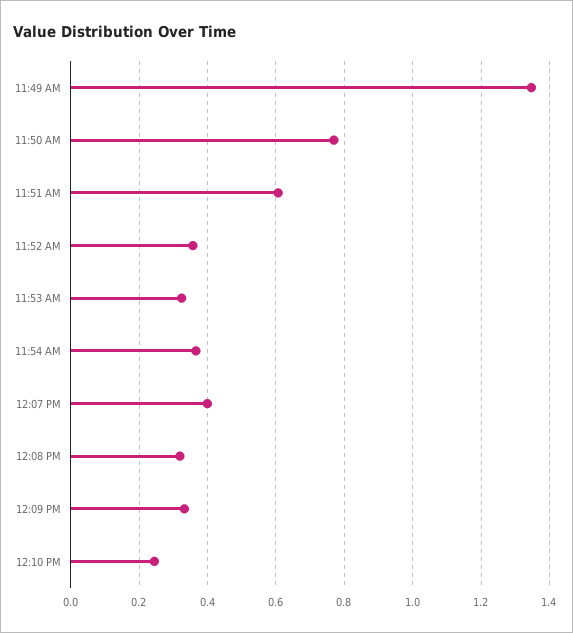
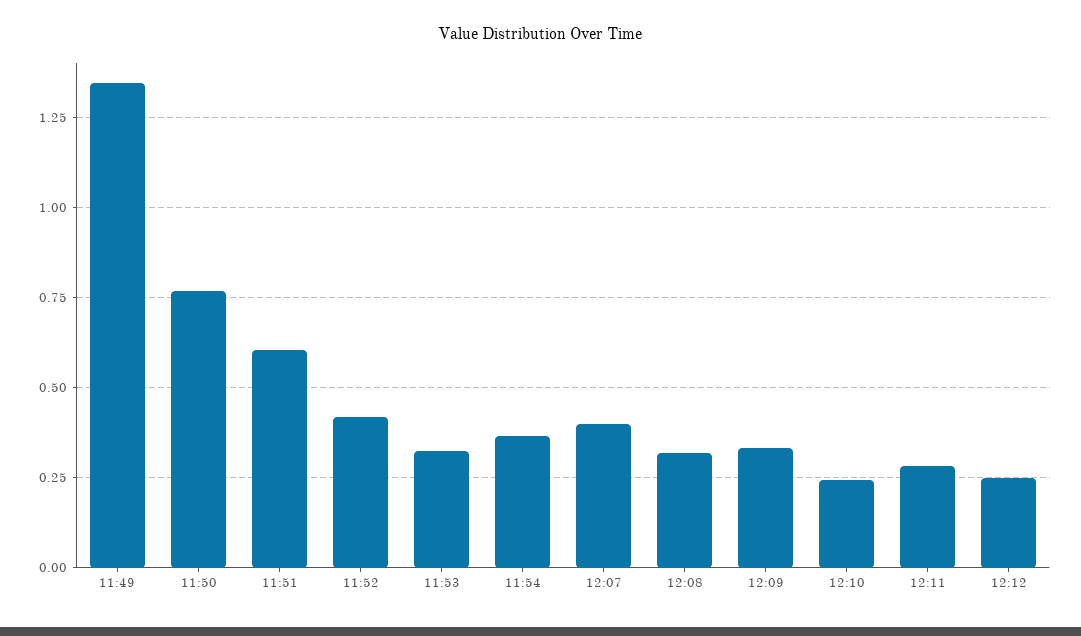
11:52 AM: 0.36 -> 0.425
12:11: none -> 0.275
12:12: none -> 0.25

